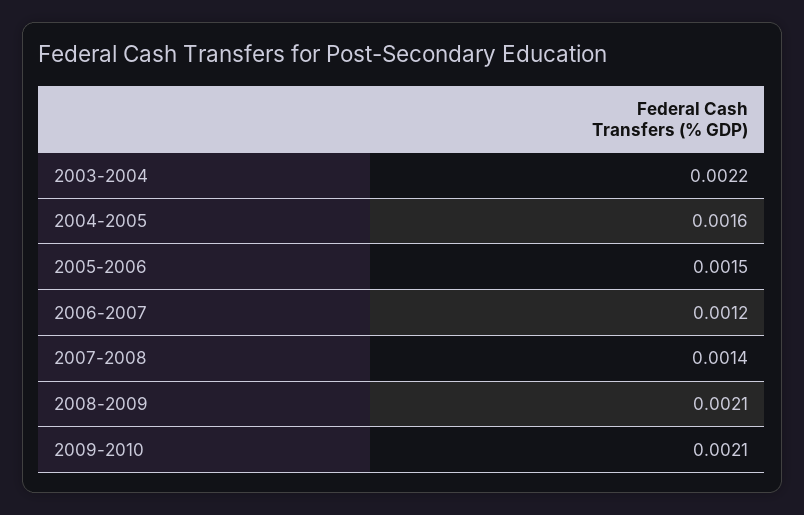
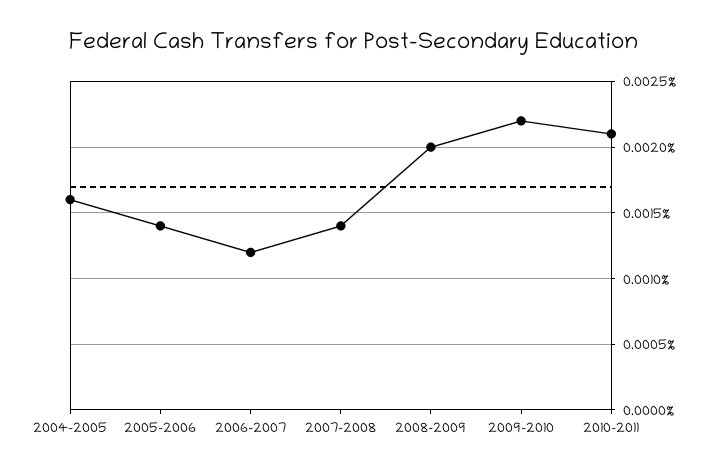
2003-2004: 0.0022 -> none
2005-2006: 0.0015 -> 0.0014
2008-2009: 0.0021 -> 0.002
2009-2010: 0.0021 -> 0.0022
2010-2011: none -> 0.0021

